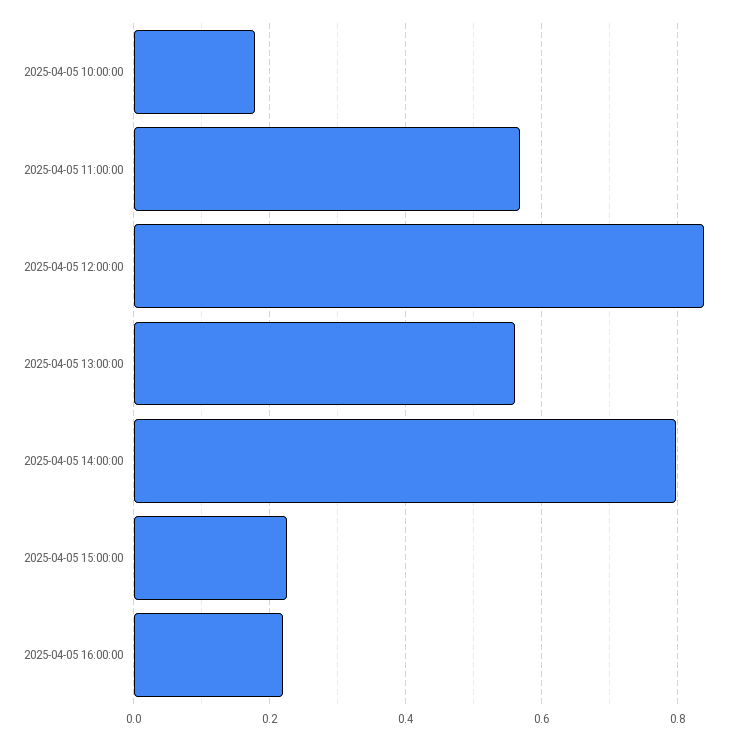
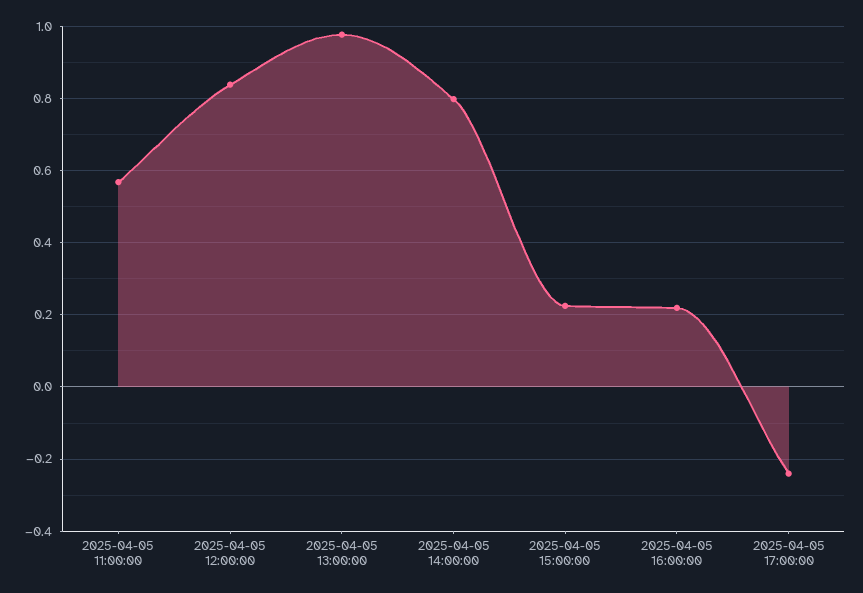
2025-04-05 10:00:00: 0.18 -> none
2025-04-05 13:00:00: 0.56 -> 0.98
2025-04-05 17:00:00: none -> -0.24

